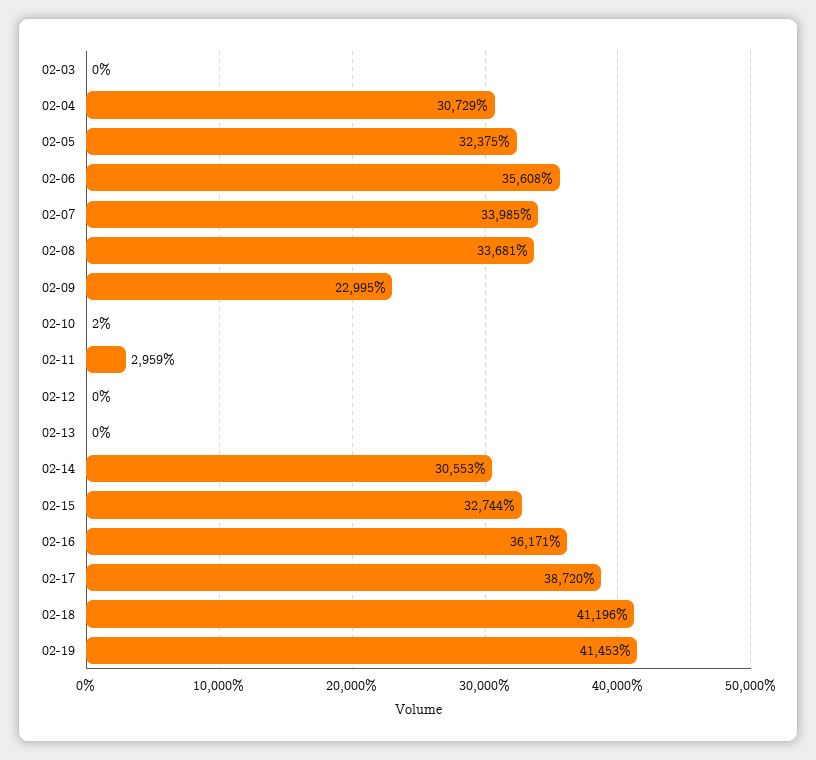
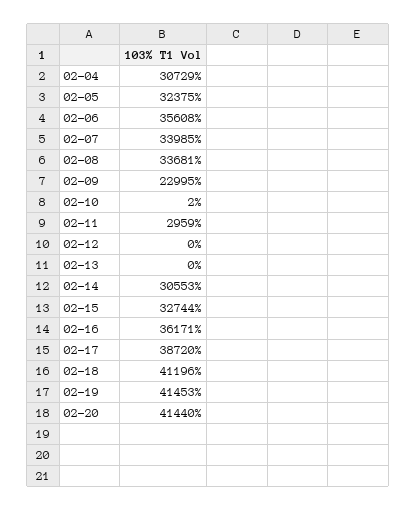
02-03: 0 -> none
02-20: none -> 41440

